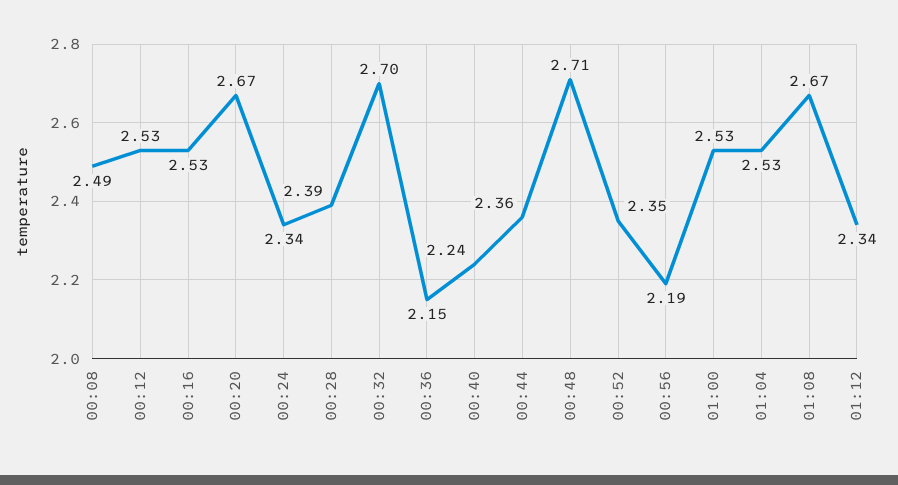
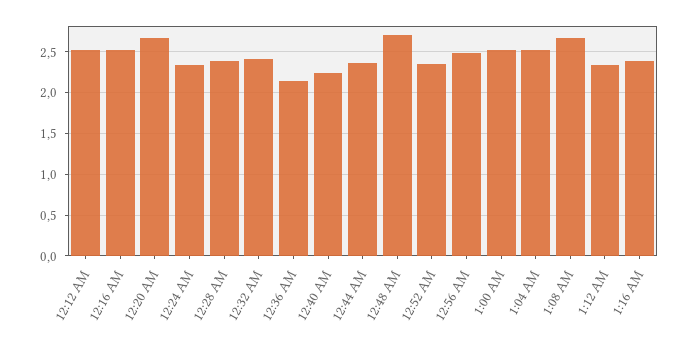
00:08: 2.49 -> none
00:32: 2.7 -> 2.4
00:56: 2.19 -> 2.5
1:16 AM: none -> 2.4

